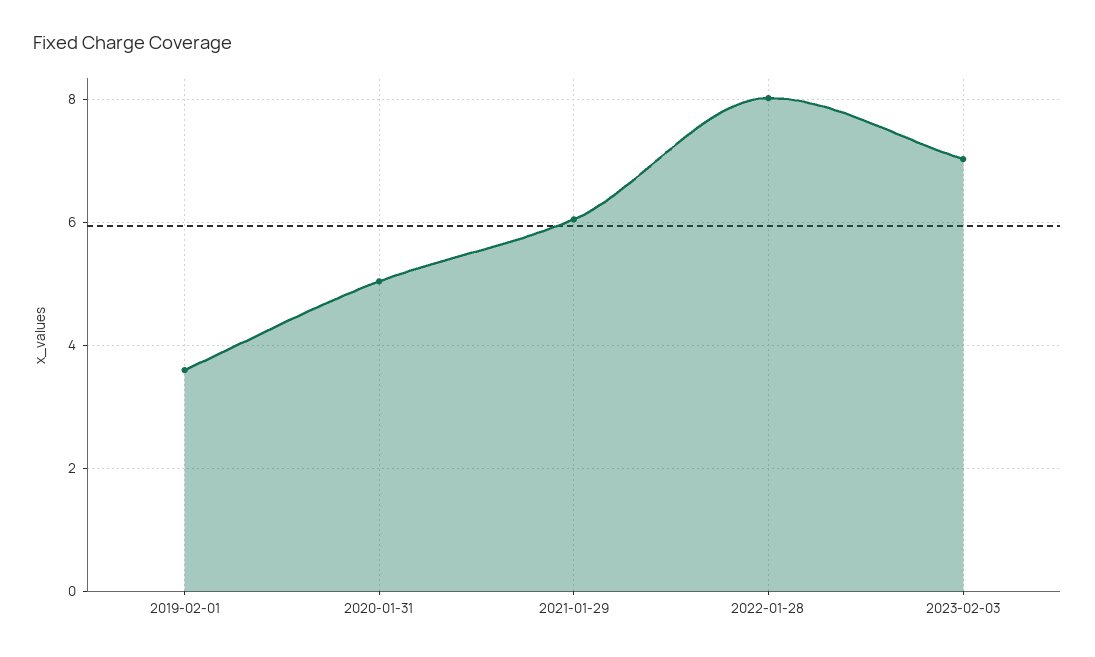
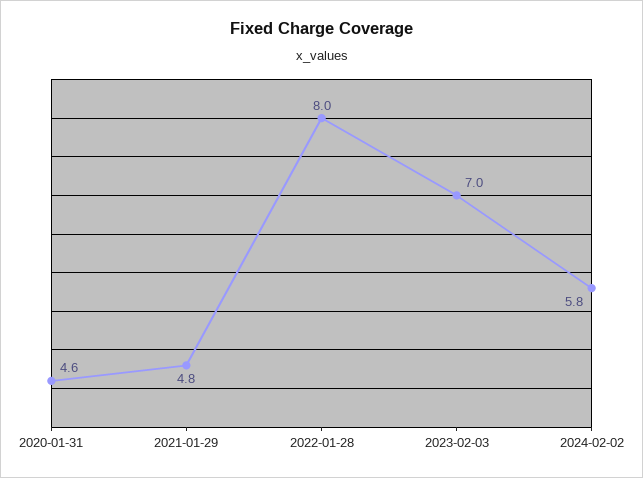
2019-02-01: 3.6 -> none
2020-01-31: 5 -> 4.6
2021-01-29: 6 -> 4.8
2024-02-02: none -> 5.8

